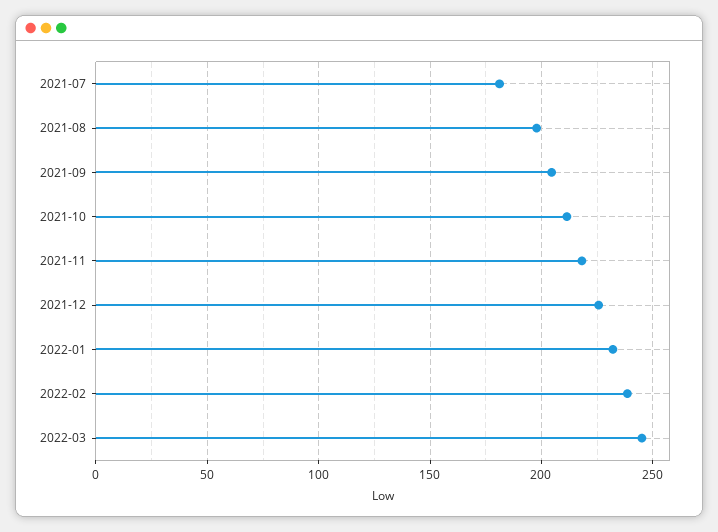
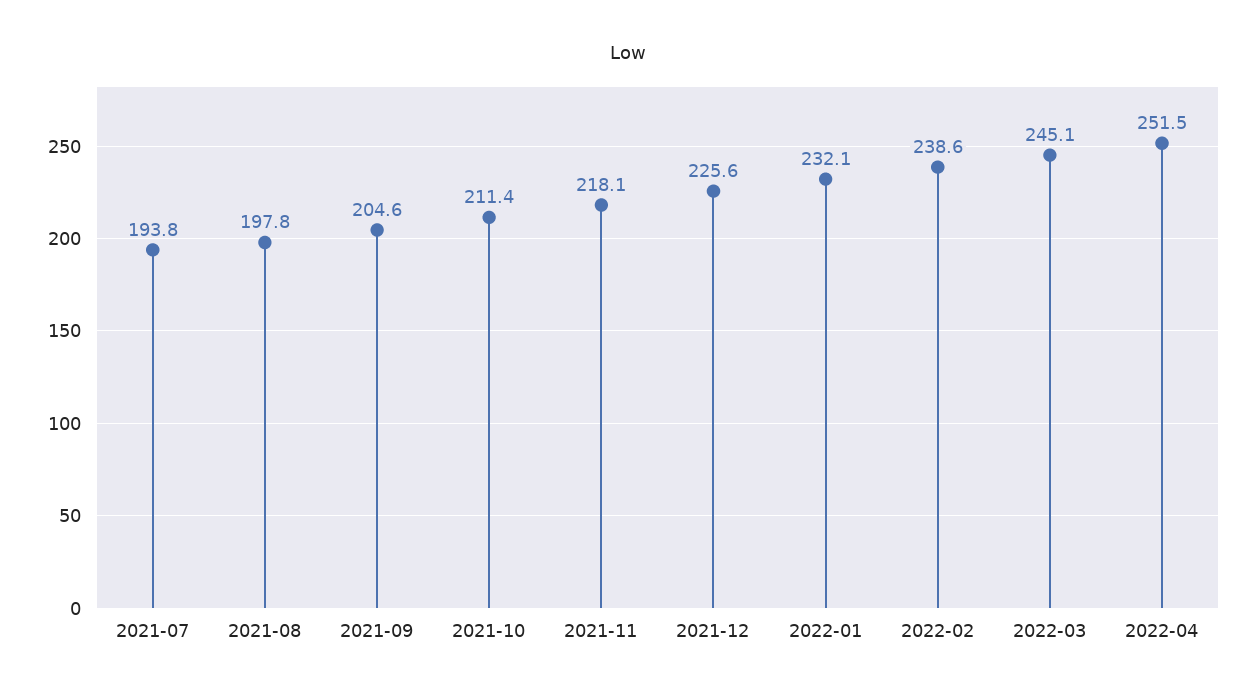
2021-07: 180 -> 193.8
2022-04: none -> 251.5

